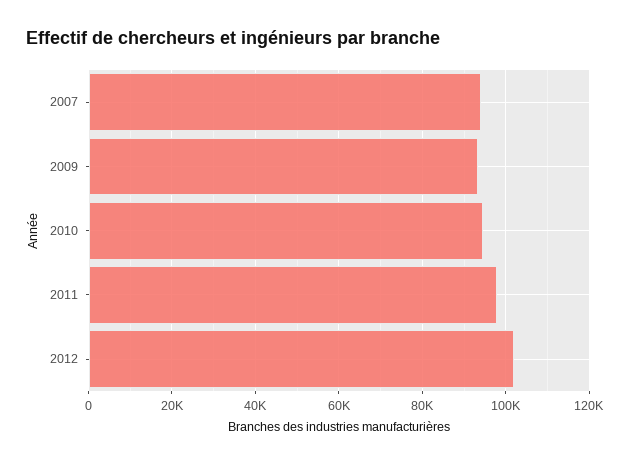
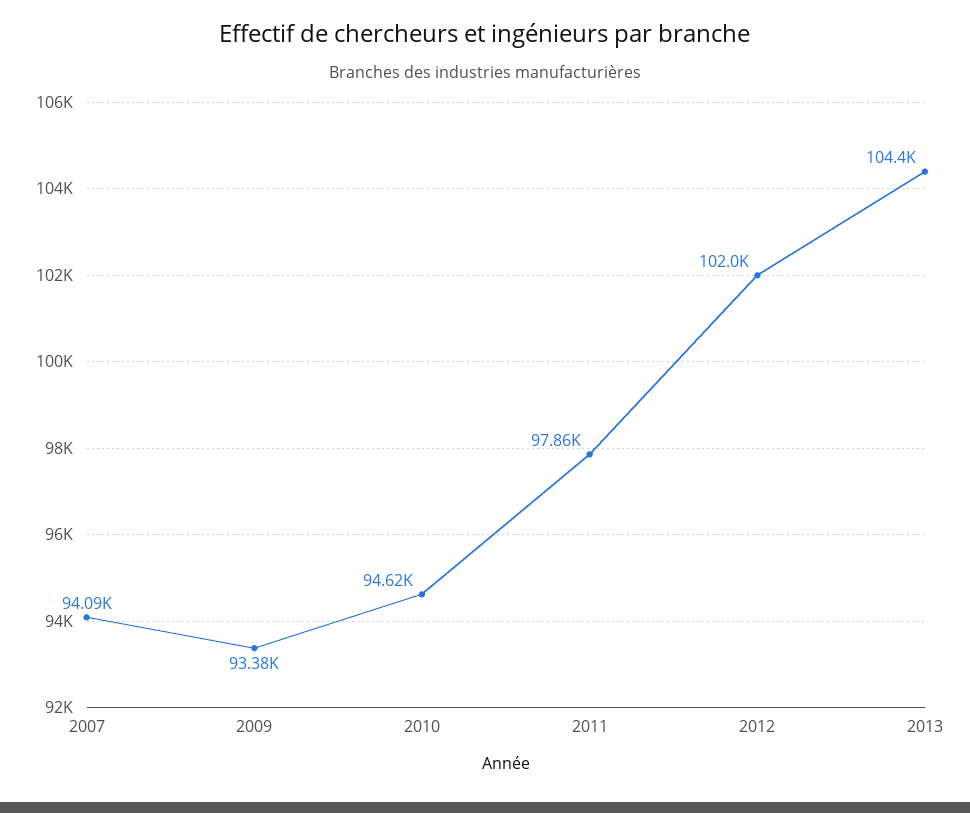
2013: none -> 104400

